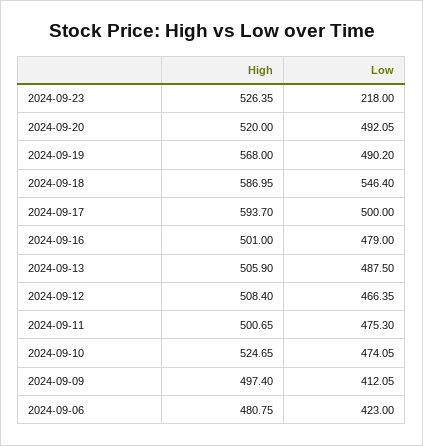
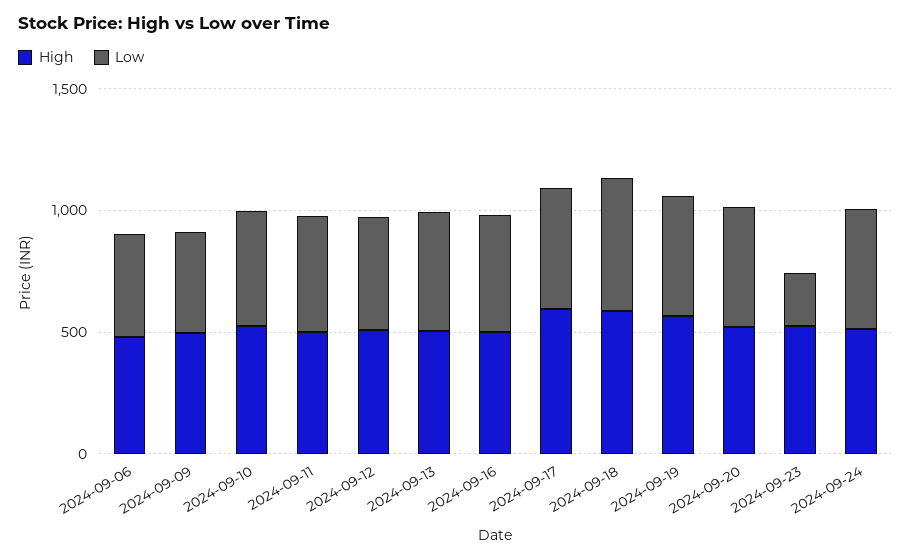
High, 2024-09-24: none -> 500
Low, 2024-09-24: none -> 500

